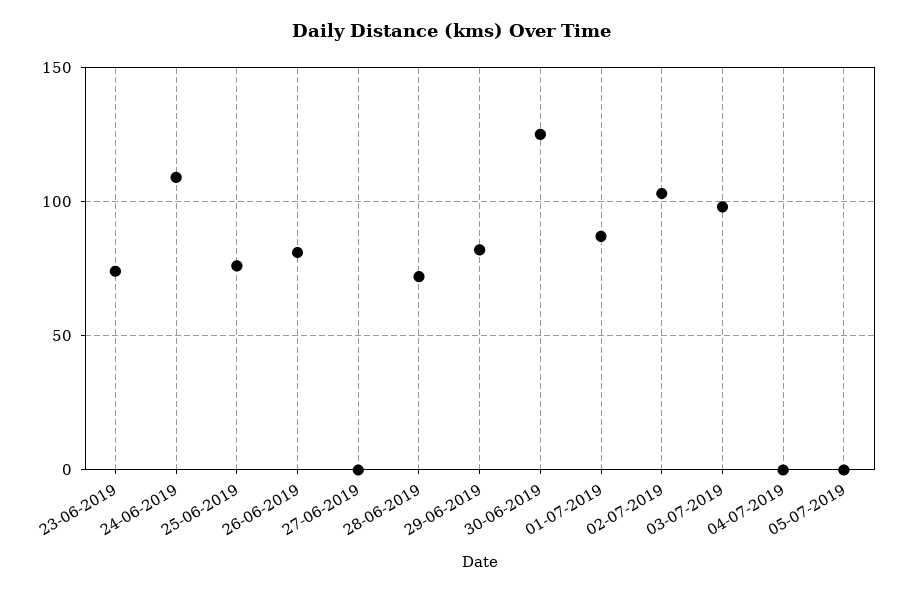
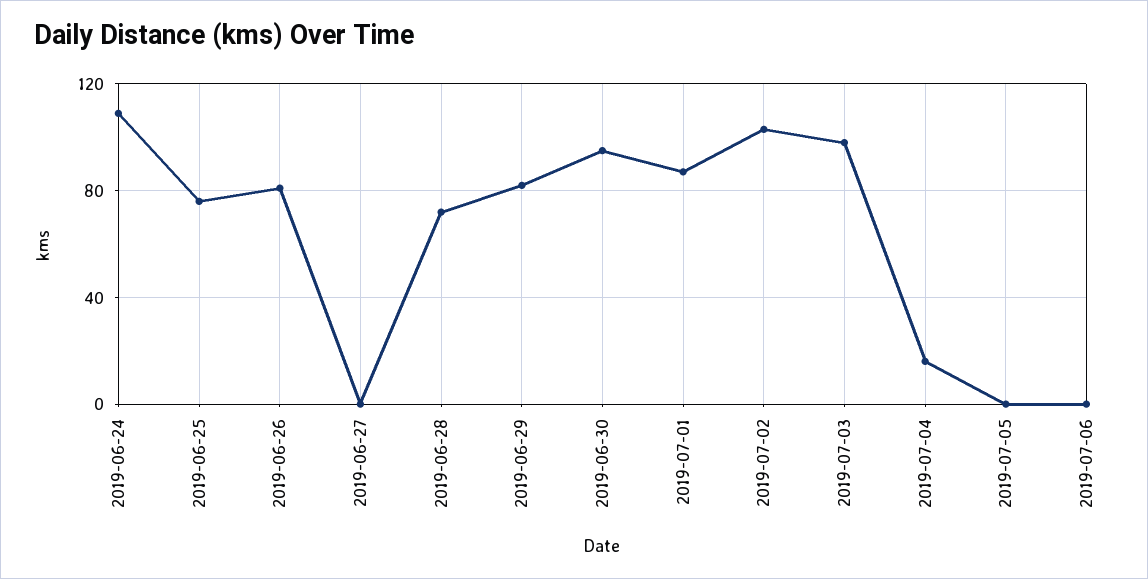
23-06-2019: 75 -> none
30-06-2019: 125 -> 95
04-07-2019: 0 -> 15
2019-07-06: none -> 0

